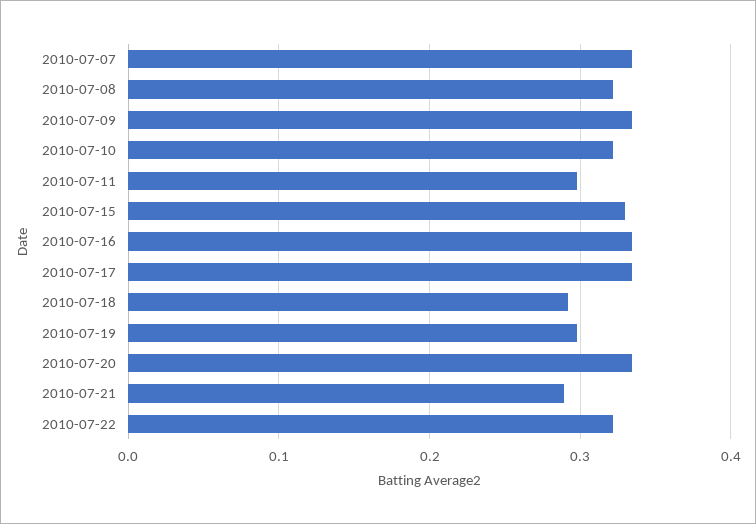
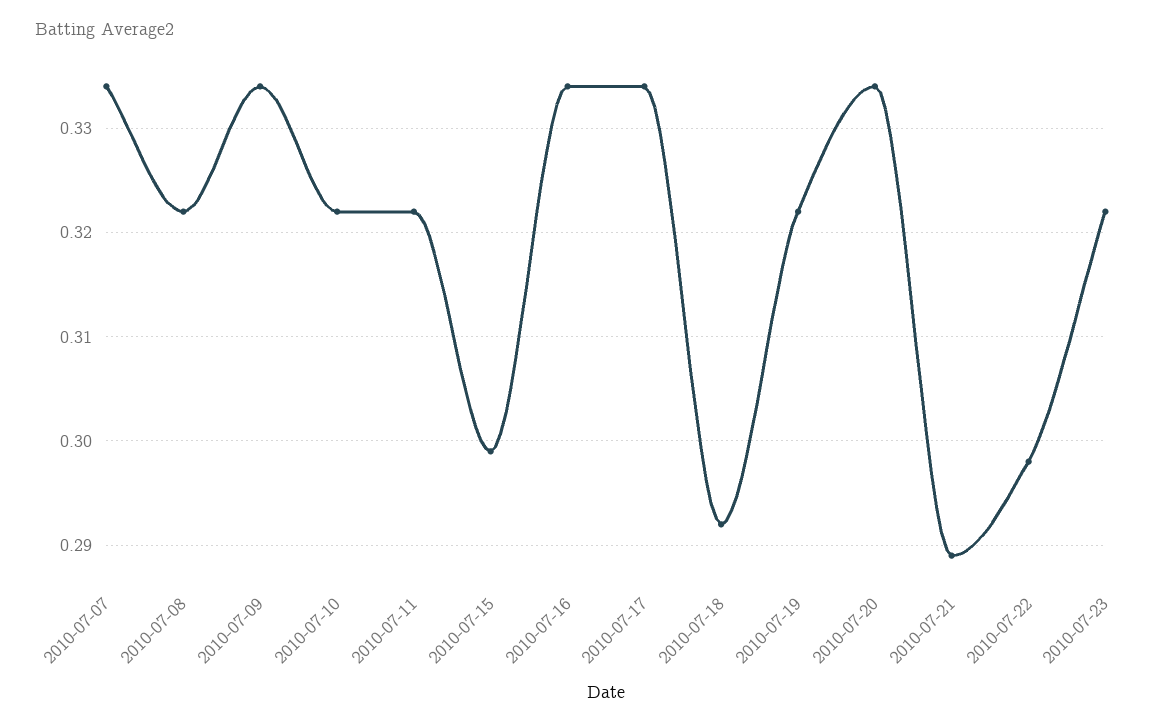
2010-07-11: 0.3 -> 0.322
2010-07-15: 0.33 -> 0.299
2010-07-19: 0.3 -> 0.322
2010-07-22: 0.32 -> 0.298
2010-07-23: none -> 0.322

